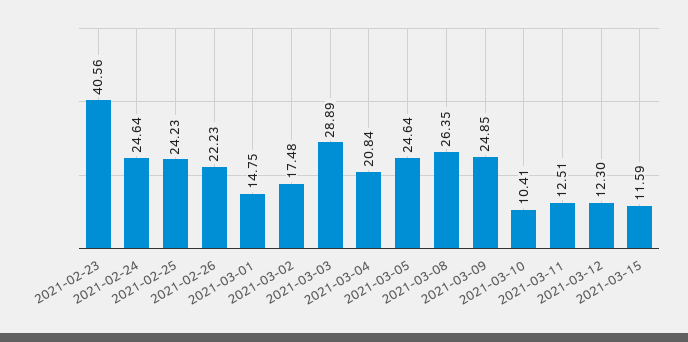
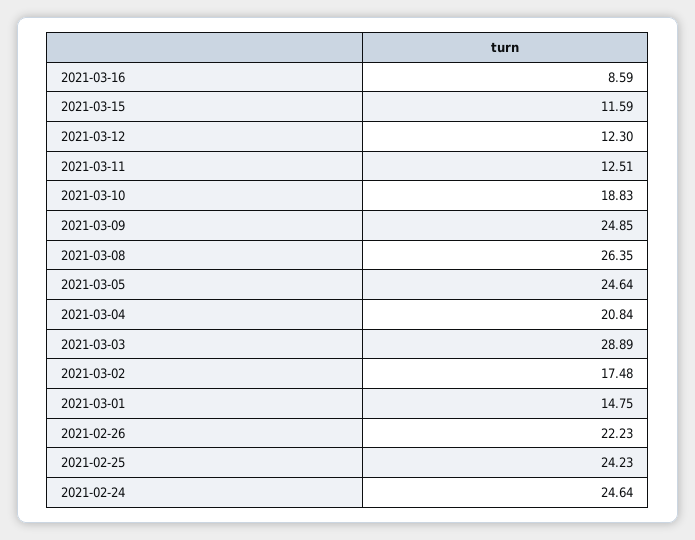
2021-02-23: 40.56 -> none
2021-03-10: 10.41 -> 18.83
2021-03-16: none -> 8.59

